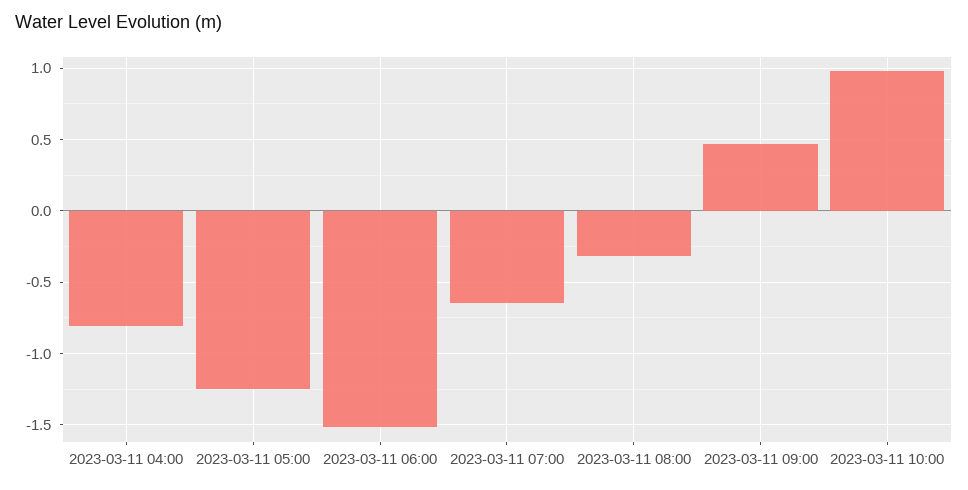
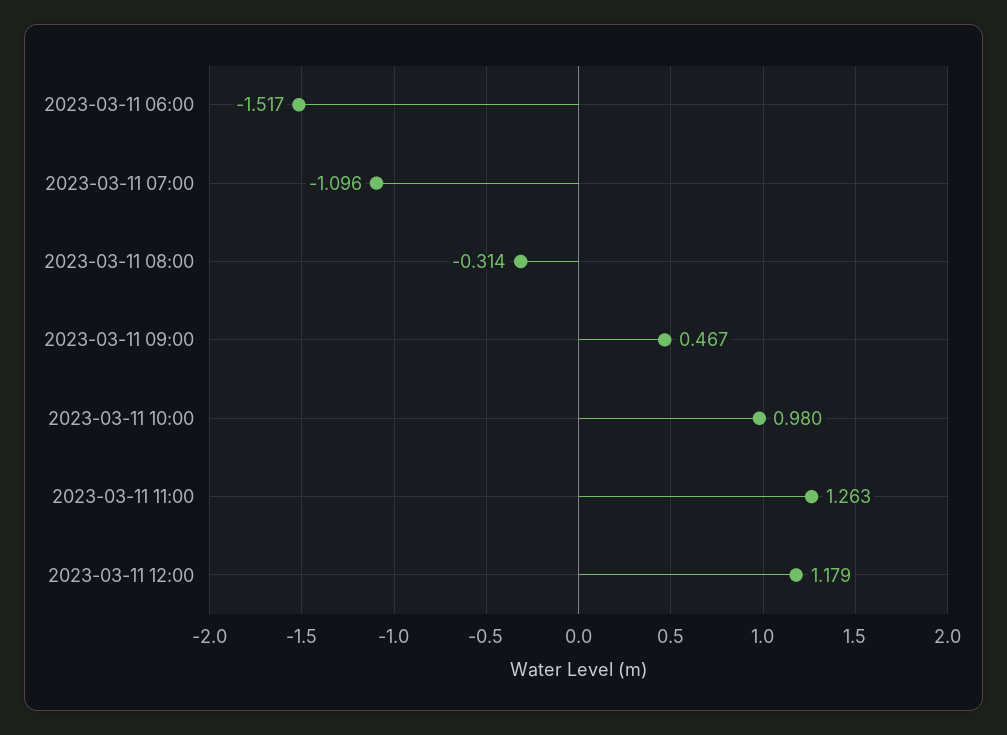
2023-03-11 04:00: -0.8 -> none
2023-03-11 05:00: -1.25 -> none
2023-03-11 07:00: -0.65 -> -1.096
2023-03-11 11:00: none -> 1.263
2023-03-11 12:00: none -> 1.179

